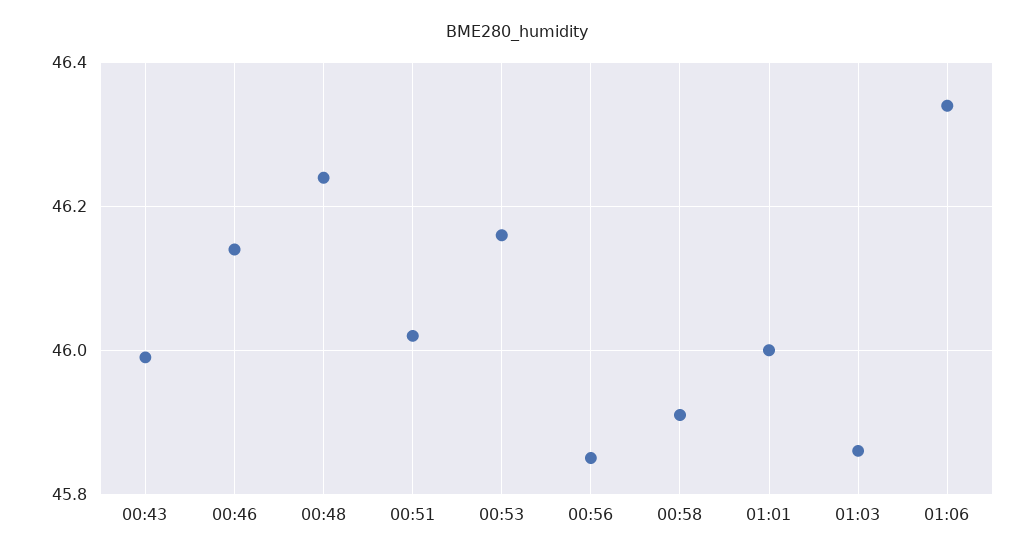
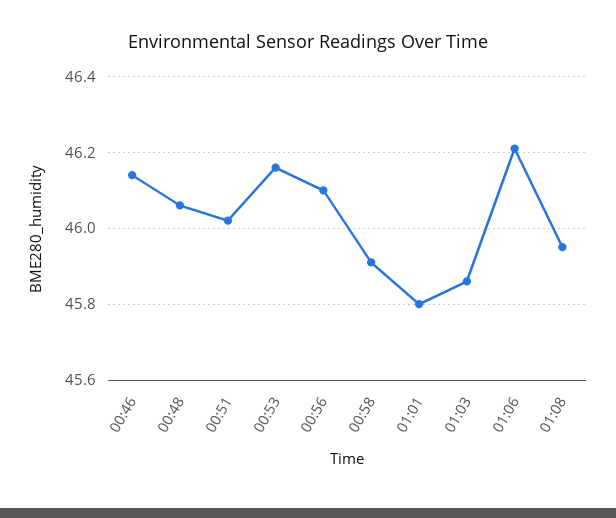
00:43: 46 -> none
00:48: 46.25 -> 46.05
00:56: 45.85 -> 46.1
01:01: 46 -> 45.8
01:06: 46.35 -> 46.2
01:08: none -> 45.95

